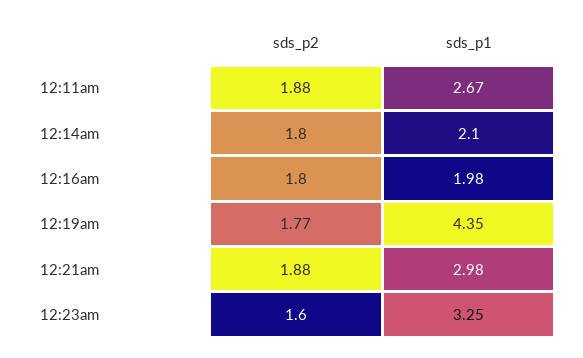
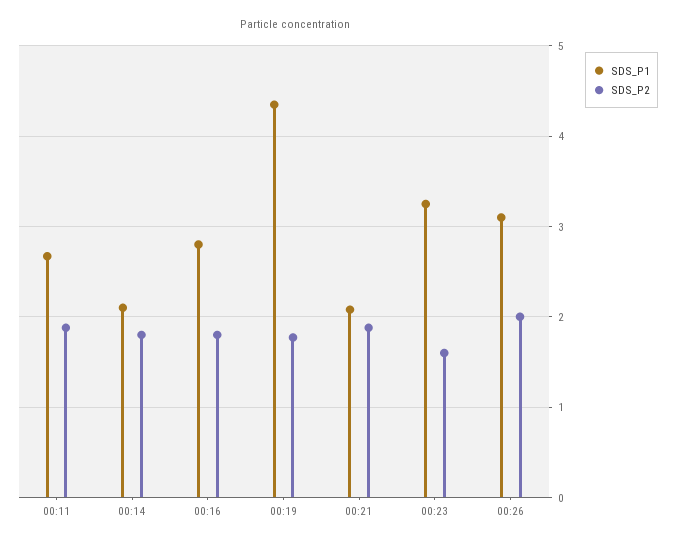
sds_p1, 12:16am: 1.98 -> 2.8
sds_p1, 12:21am: 2.98 -> 2.1
sds_p1, 00:26: none -> 3.1
sds_p2, 00:26: none -> 2

